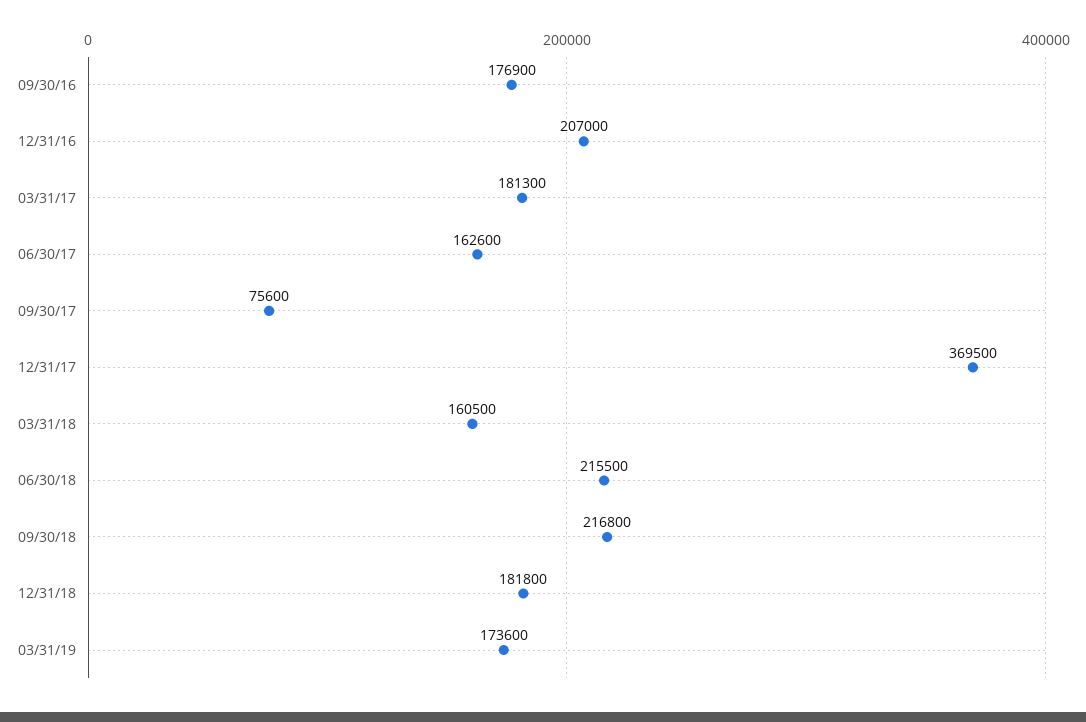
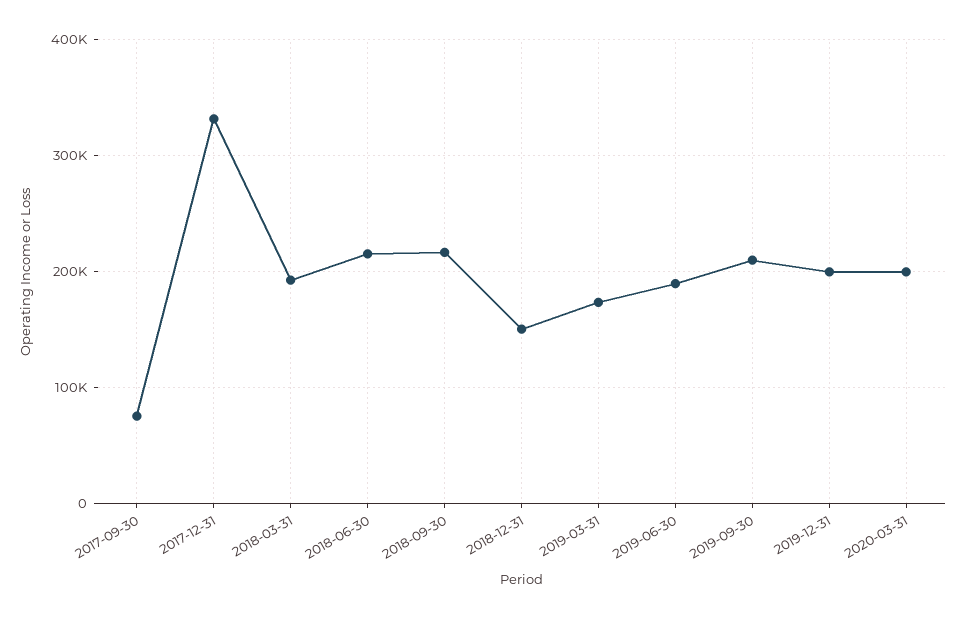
09/30/16: 176900 -> none
12/31/16: 207000 -> none
03/31/17: 181300 -> none
06/30/17: 162600 -> none
12/31/17: 369500 -> 330000
03/31/18: 160500 -> 190000
12/31/18: 181800 -> 150000
2019-06-30: none -> 190000
2019-09-30: none -> 210000
2019-12-31: none -> 200000
2020-03-31: none -> 200000

